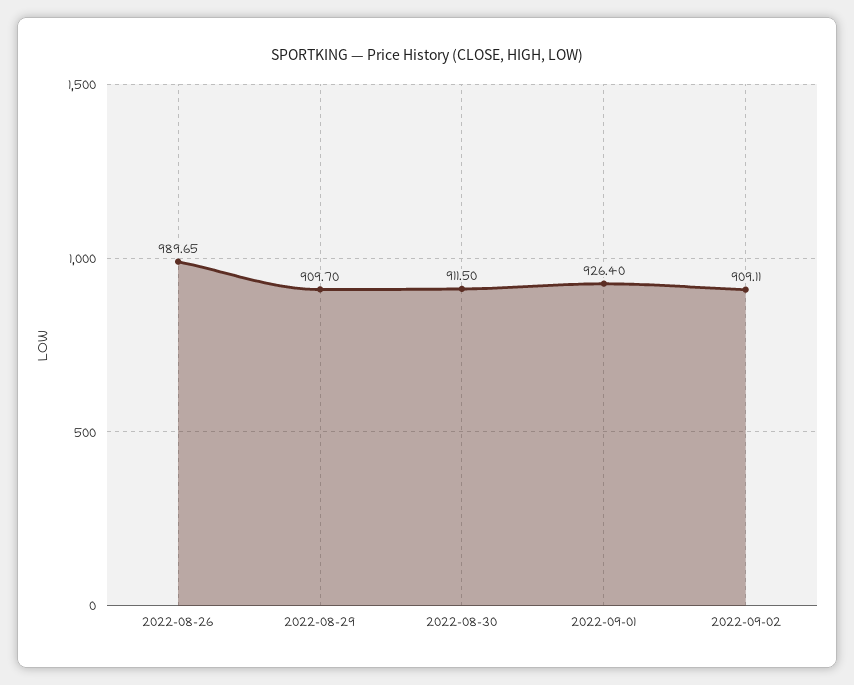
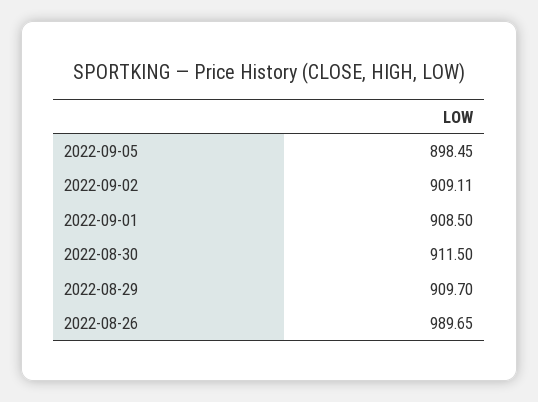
2022-09-01: 926.4 -> 908.5
2022-09-05: none -> 898.45

